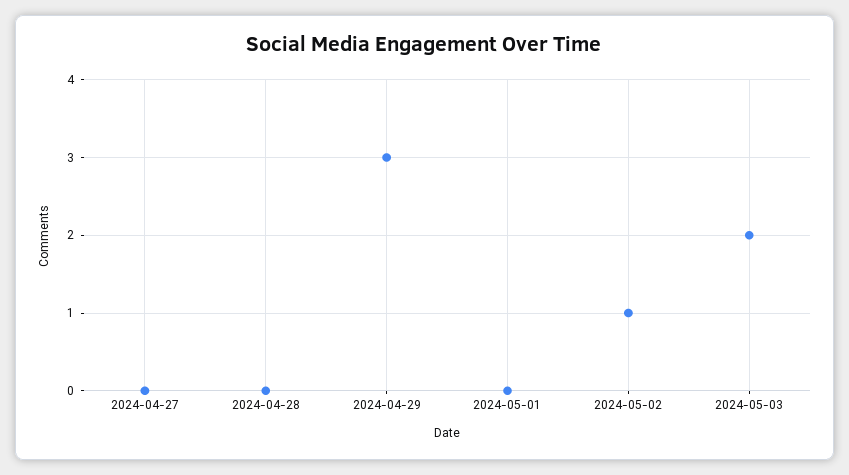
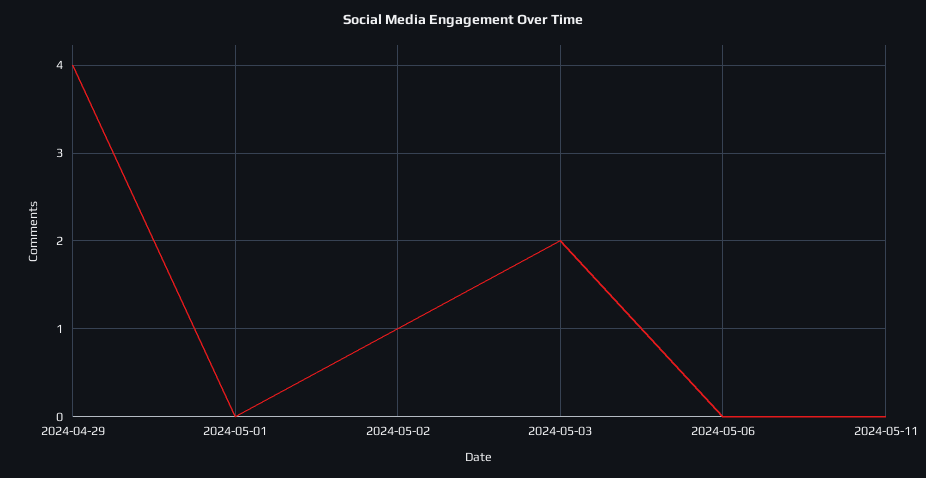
2024-04-27: 0 -> none
2024-04-28: 0 -> none
2024-04-29: 3 -> 4
2024-05-06: none -> 0
2024-05-11: none -> 0

